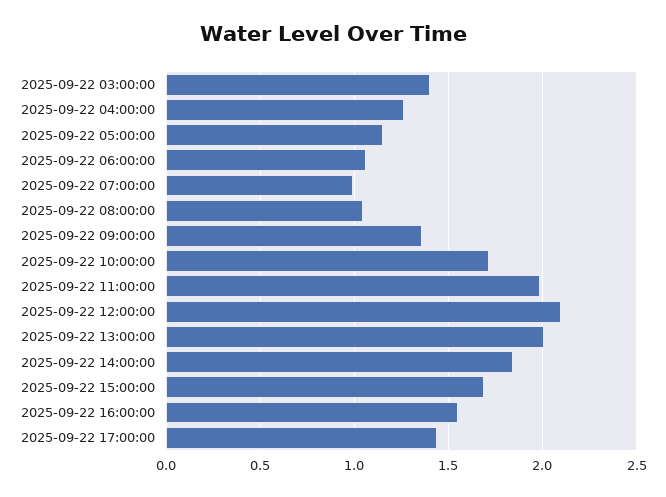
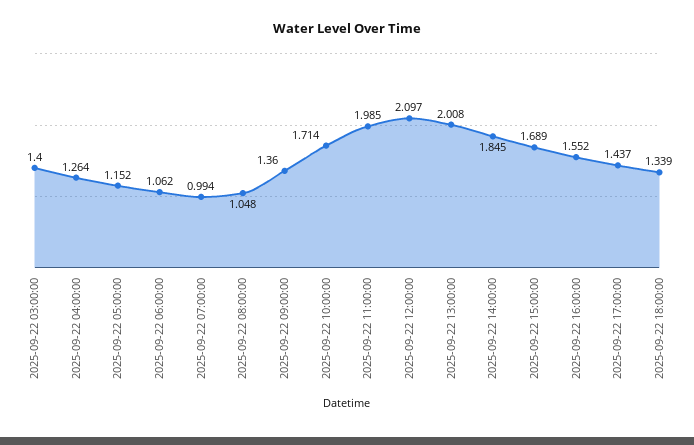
2025-09-22 18:00:00: none -> 1.339

